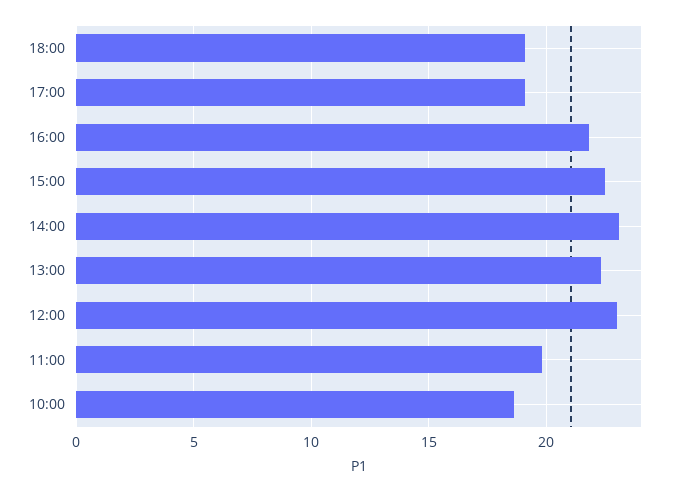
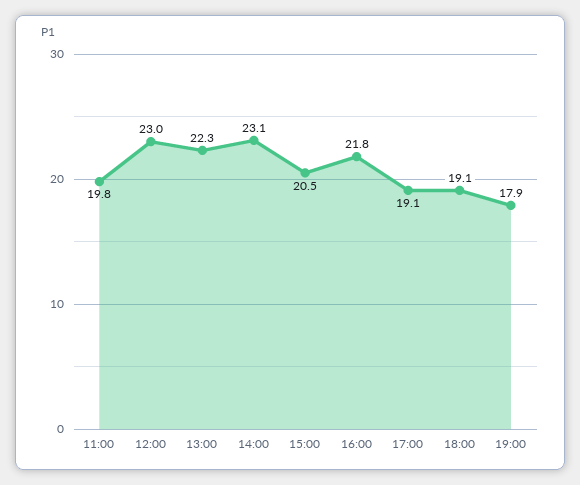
15:00: 22.5 -> 20.5
10:00: 18.5 -> none
19:00: none -> 17.9

